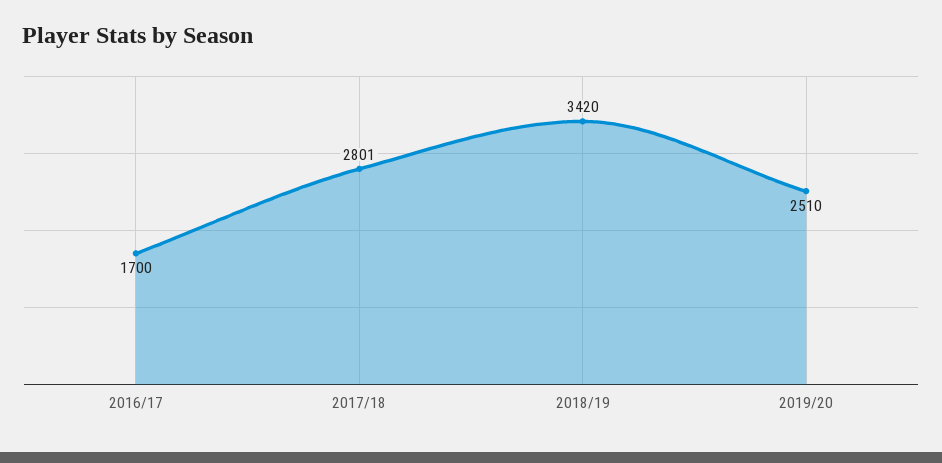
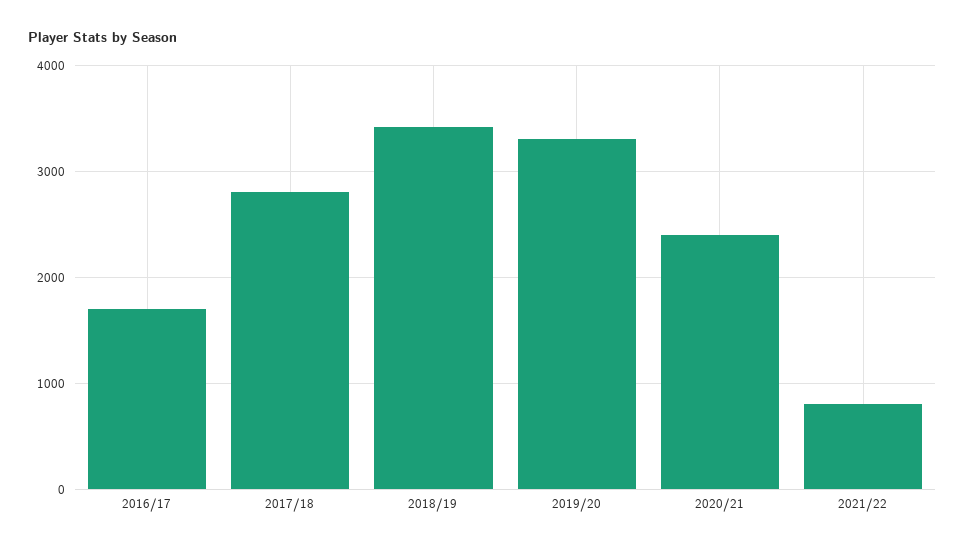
2019/20: 2510 -> 3300
2020/21: none -> 2400
2021/22: none -> 800

